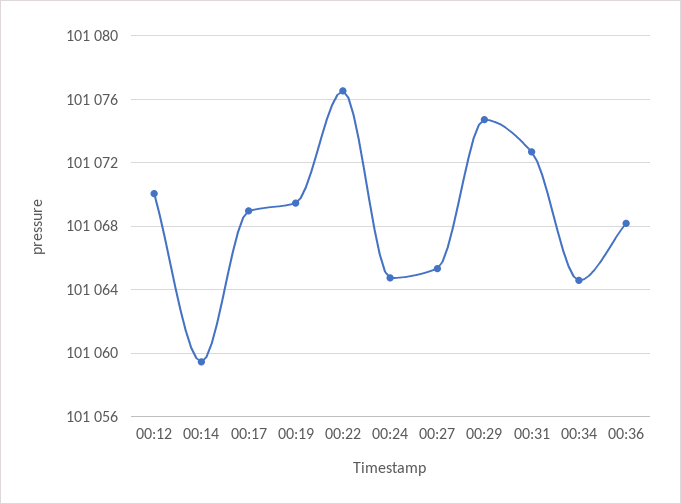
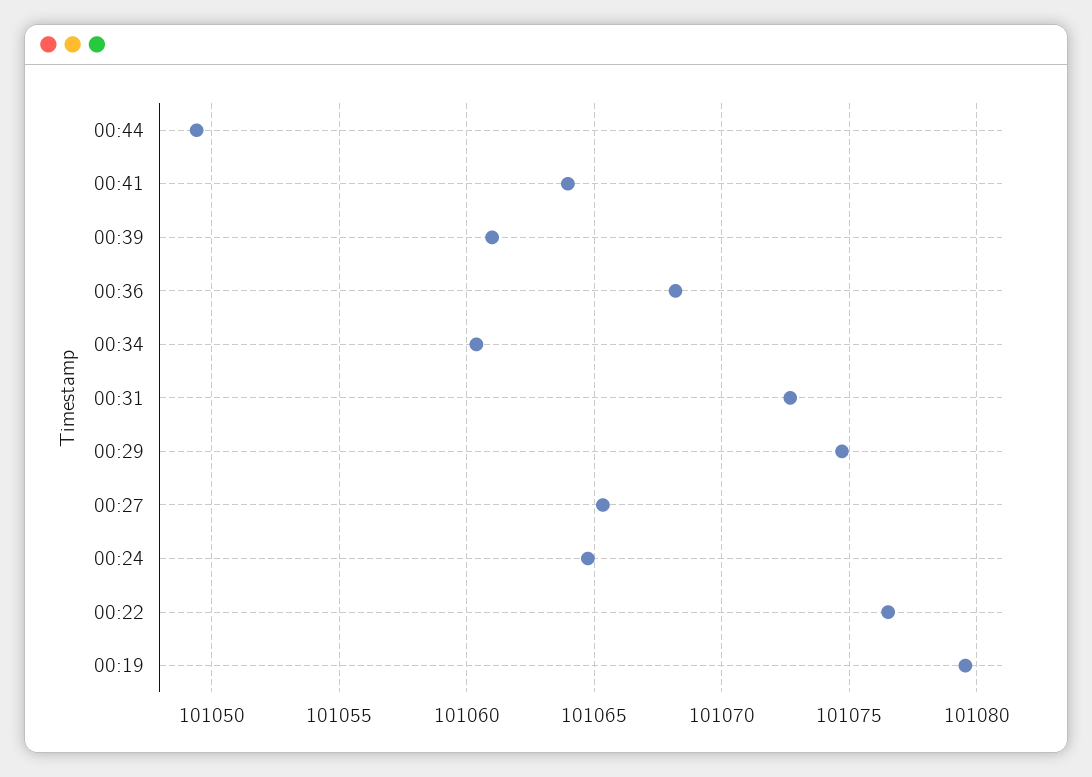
00:12: 101070 -> none
00:14: 101059.5 -> none
00:17: 101069 -> none
00:19: 101069.5 -> 101079.5
00:34: 101064.5 -> 101060.5
00:44: none -> 101049.5
00:41: none -> 101064
00:39: none -> 101061

